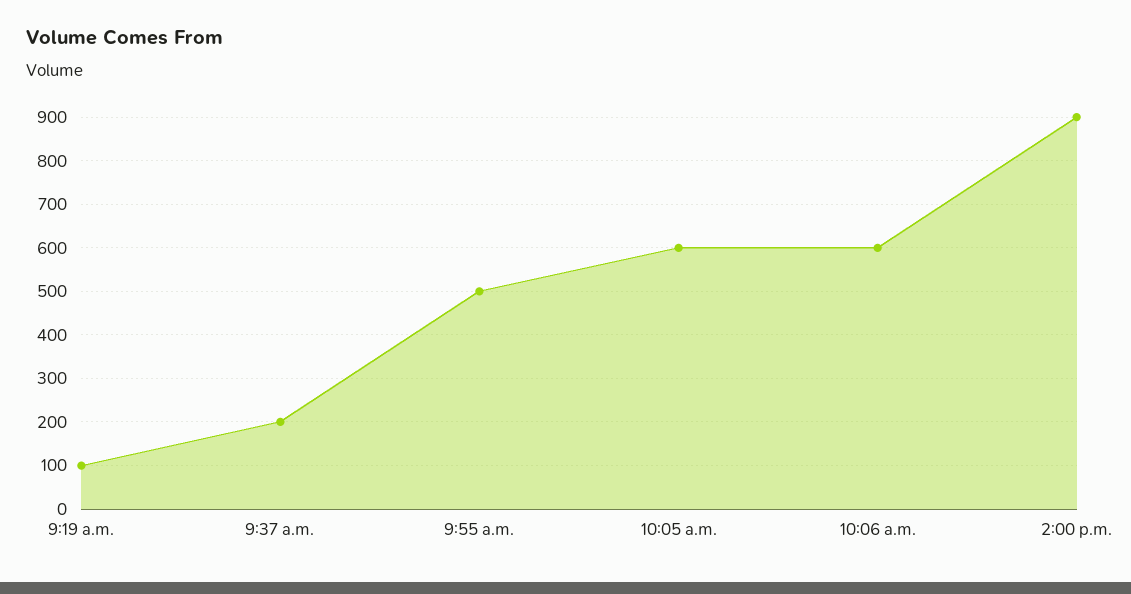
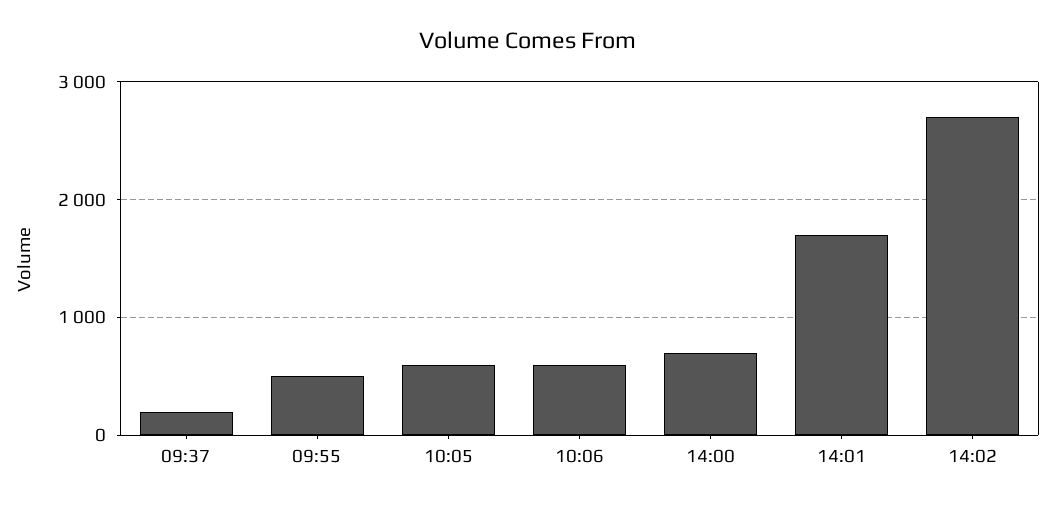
9:19 a.m.: 100 -> none
2:00 p.m.: 900 -> 700
14:01: none -> 1700
14:02: none -> 2700

